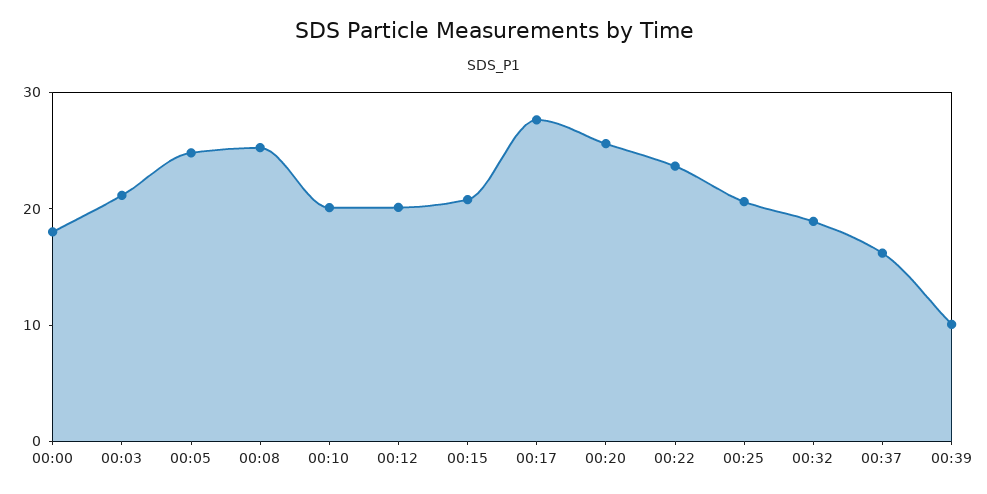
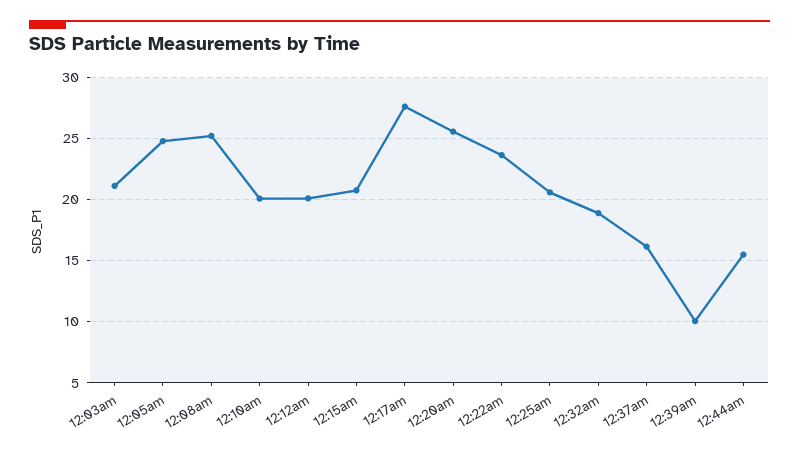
00:00: 18 -> none
12:44am: none -> 15.5

